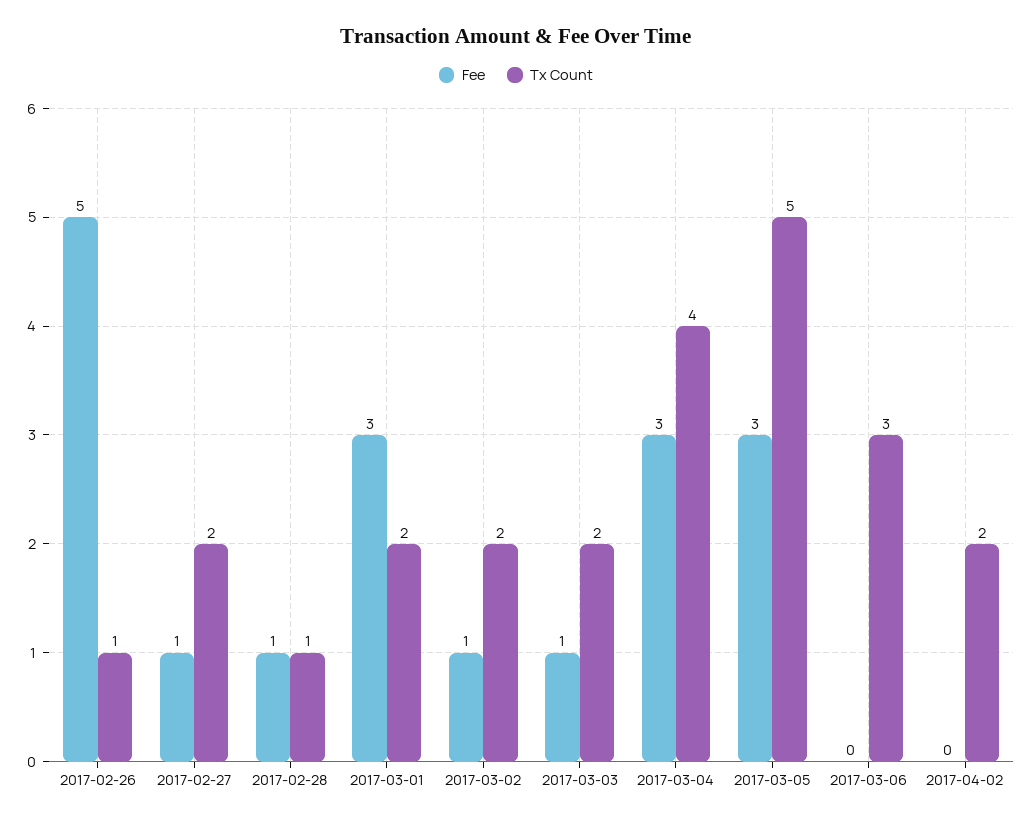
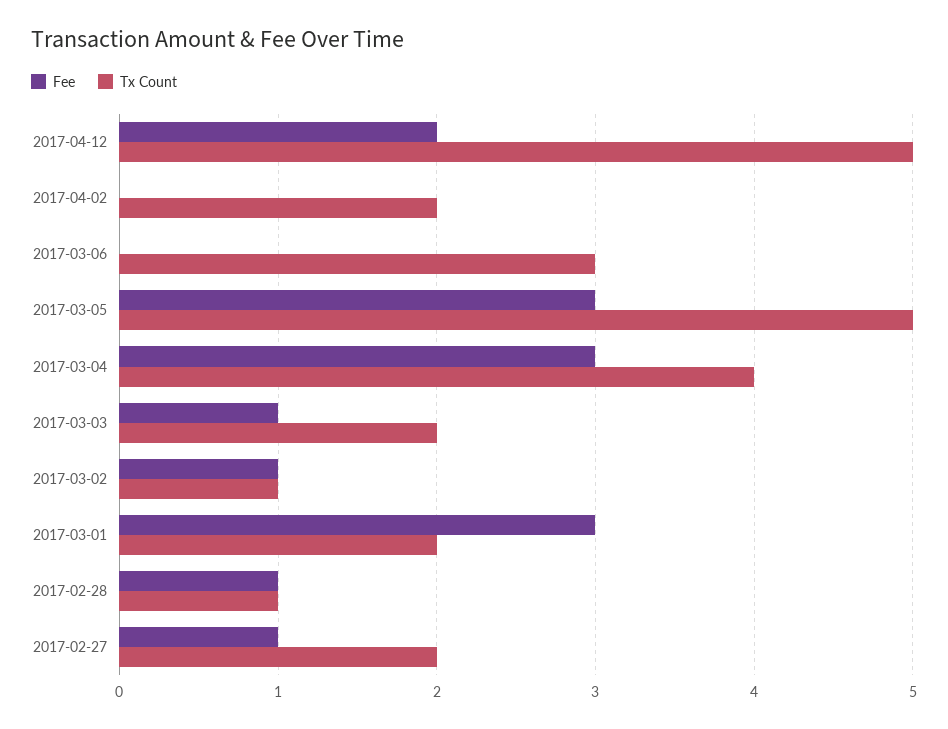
Fee, 2017-02-26: 5 -> none
Tx Count, 2017-02-26: 1 -> none
Tx Count, 2017-03-02: 2 -> 1
Fee, 2017-04-12: none -> 2
Tx Count, 2017-04-12: none -> 5

